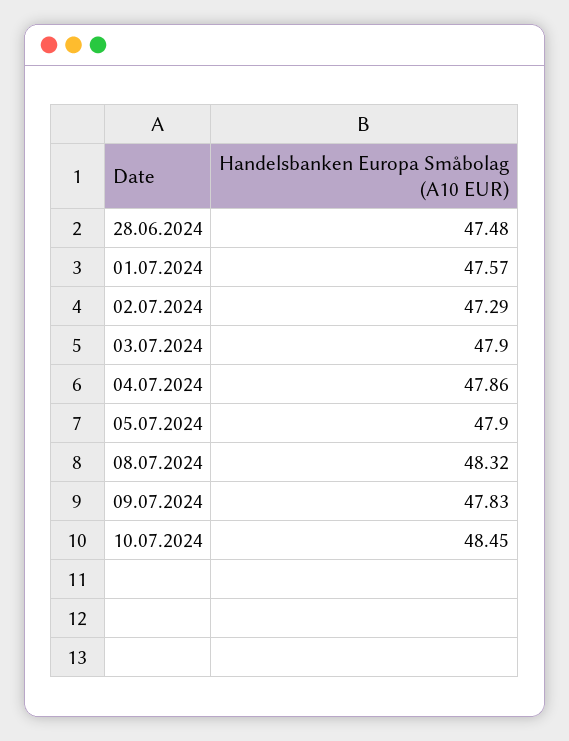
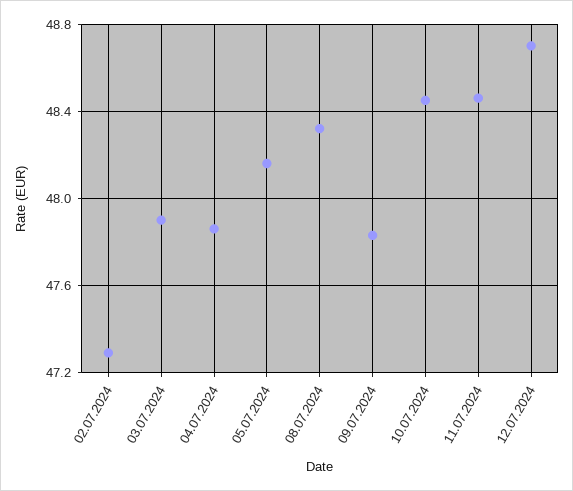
28.06.2024: 47.48 -> none
01.07.2024: 47.57 -> none
05.07.2024: 47.9 -> 48.15
11.07.2024: none -> 48.45
12.07.2024: none -> 48.7

